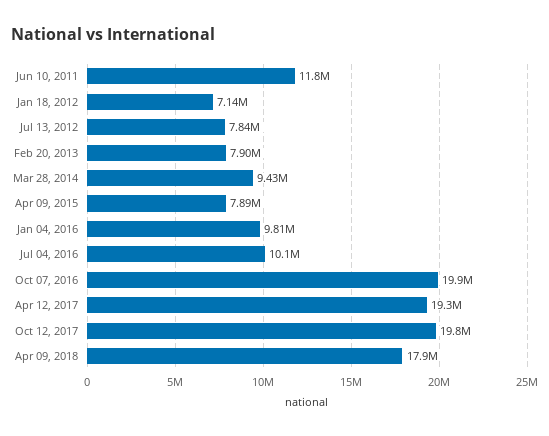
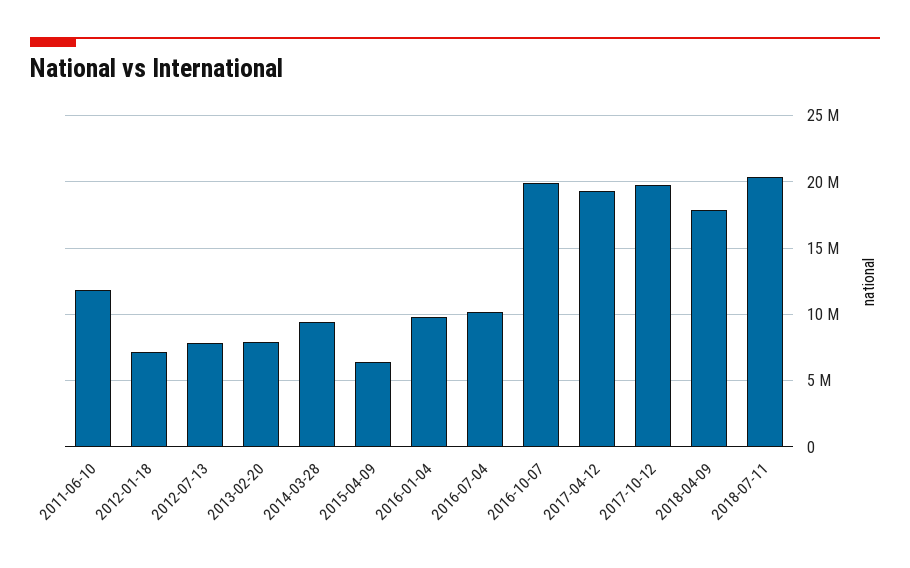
Apr 09, 2015: 7890000 -> 6500000
2018-07-11: none -> 20500000

